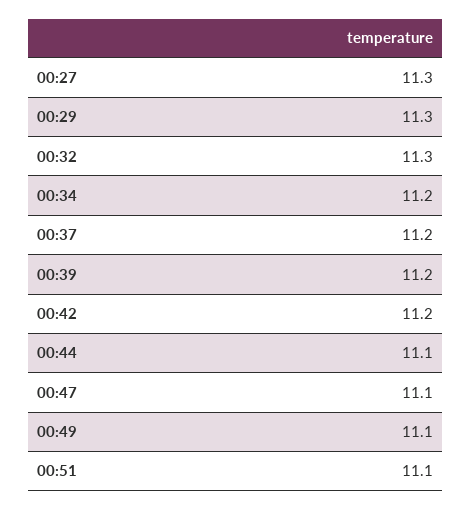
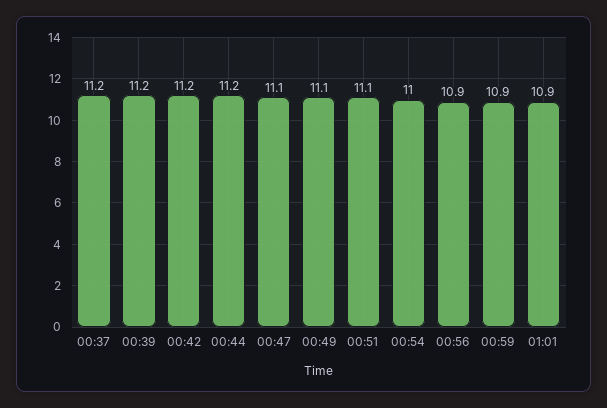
00:27: 11.3 -> none
00:29: 11.3 -> none
00:32: 11.3 -> none
00:34: 11.2 -> none
00:44: 11.1 -> 11.2
00:54: none -> 11
00:56: none -> 10.9
00:59: none -> 10.9
01:01: none -> 10.9

